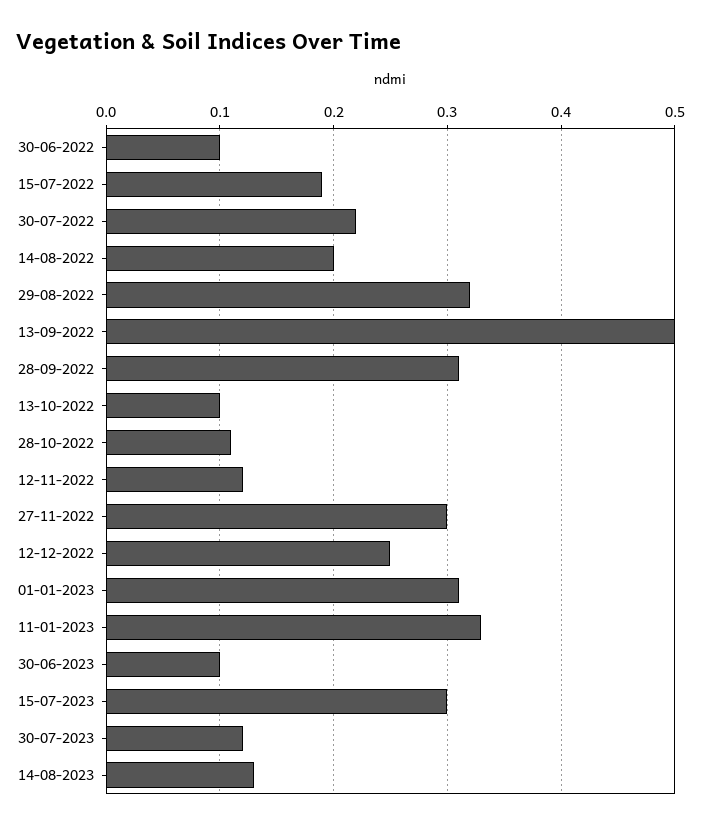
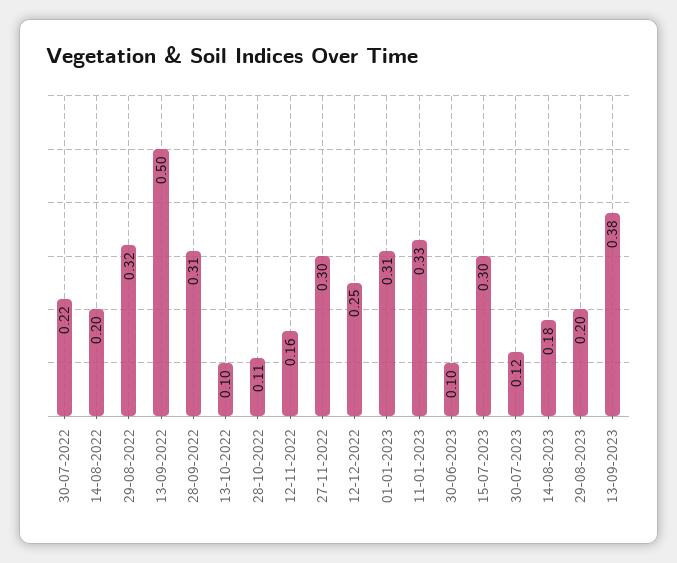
30-06-2022: 0.1 -> none
15-07-2022: 0.19 -> none
12-11-2022: 0.12 -> 0.16
14-08-2023: 0.13 -> 0.18
29-08-2023: none -> 0.2
13-09-2023: none -> 0.38

